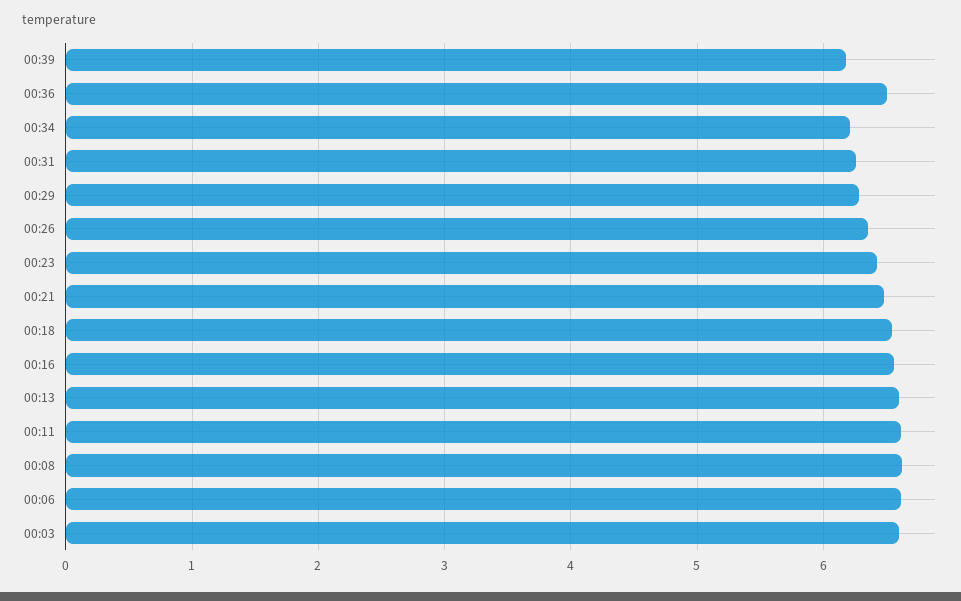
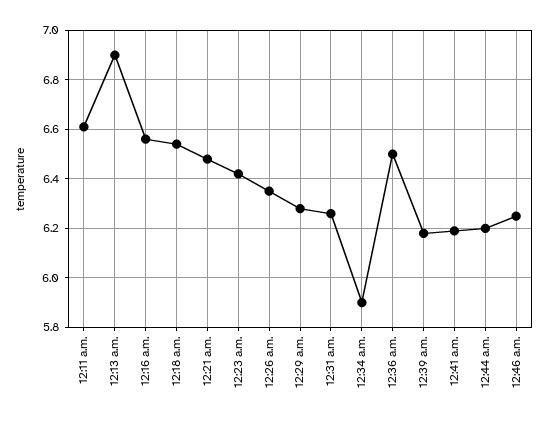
00:34: 6.2 -> 5.9
00:13: 6.6 -> 6.9
00:08: 6.6 -> none
00:06: 6.6 -> none
00:03: 6.6 -> none
12:41 a.m.: none -> 6.2
12:44 a.m.: none -> 6.2
12:46 a.m.: none -> 6.25

